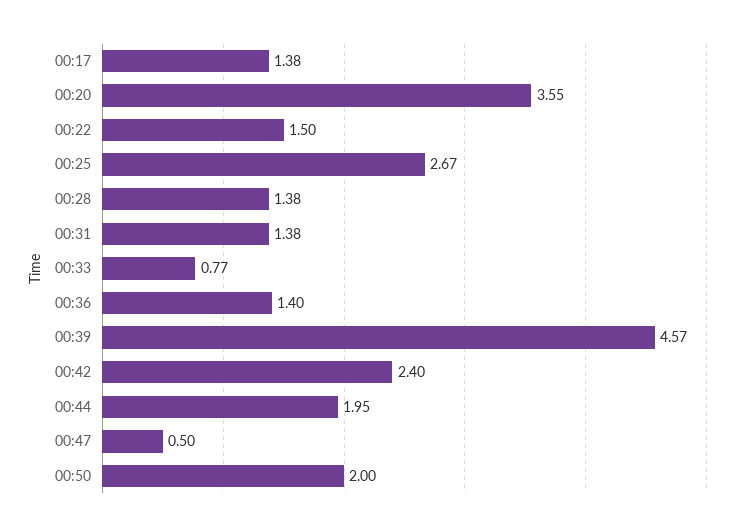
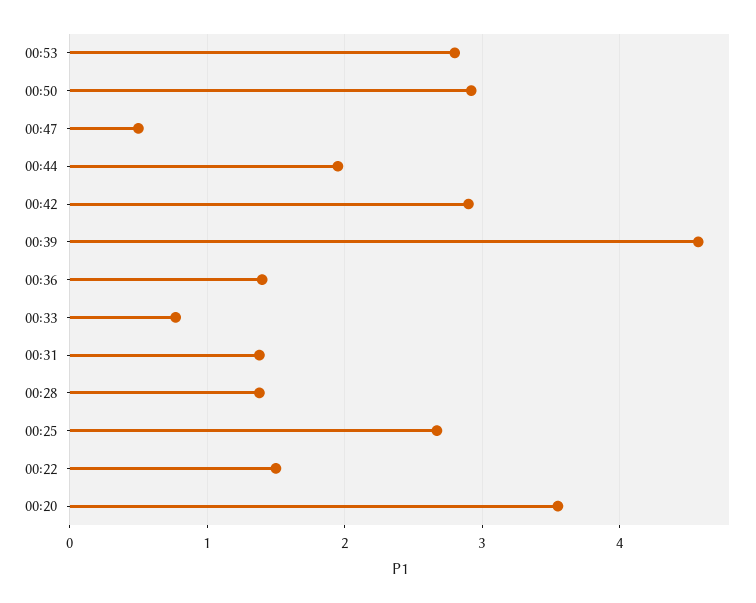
00:17: 1.38 -> none
00:42: 2.4 -> 2.9
00:50: 2 -> 2.9
00:53: none -> 2.8

